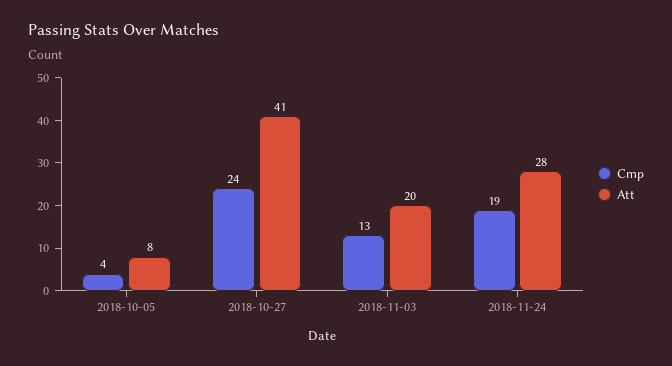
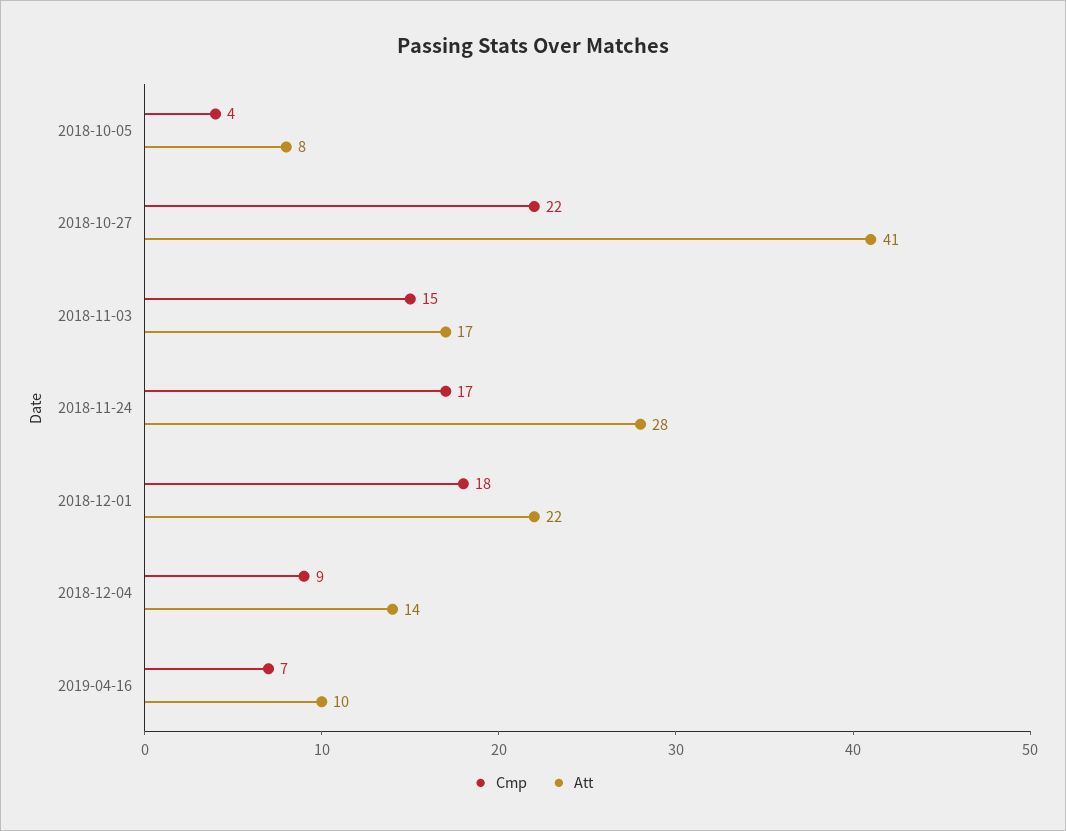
Cmp, 2018-10-27: 24 -> 22
Cmp, 2018-11-03: 13 -> 15
Att, 2018-11-03: 20 -> 17
Cmp, 2018-11-24: 19 -> 17
Cmp, 2018-12-01: none -> 18
Att, 2018-12-01: none -> 22
Cmp, 2018-12-04: none -> 9
Att, 2018-12-04: none -> 14
Cmp, 2019-04-16: none -> 7
Att, 2019-04-16: none -> 10

